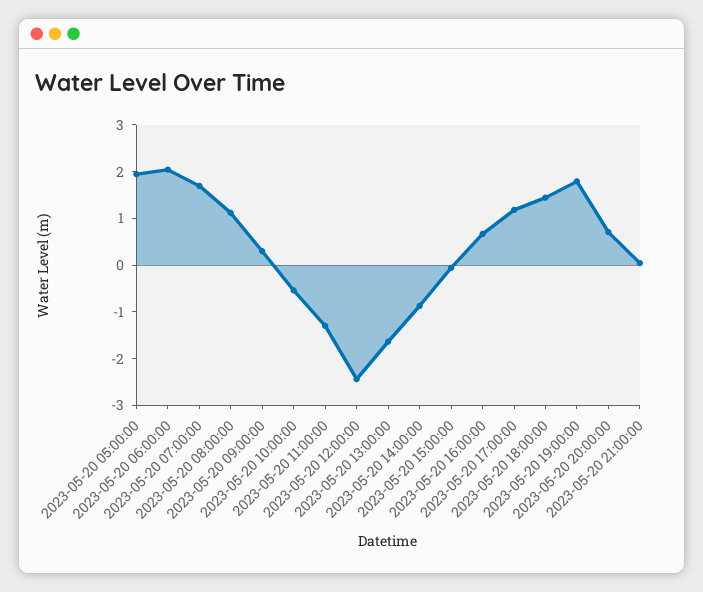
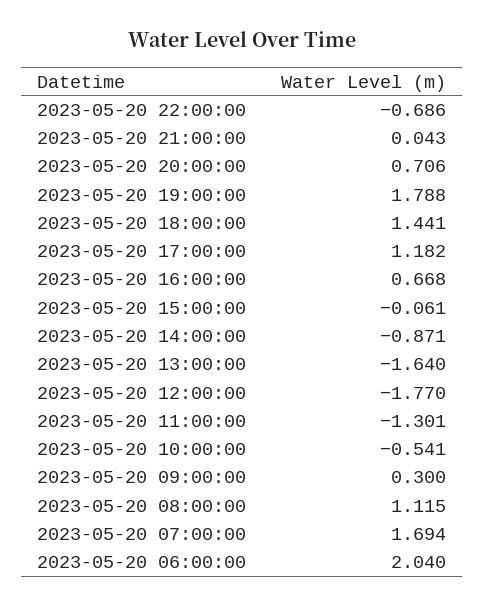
2023-05-20 05:00:00: 2 -> none
2023-05-20 12:00:00: -2.4 -> -1.77
2023-05-20 22:00:00: none -> -0.686

